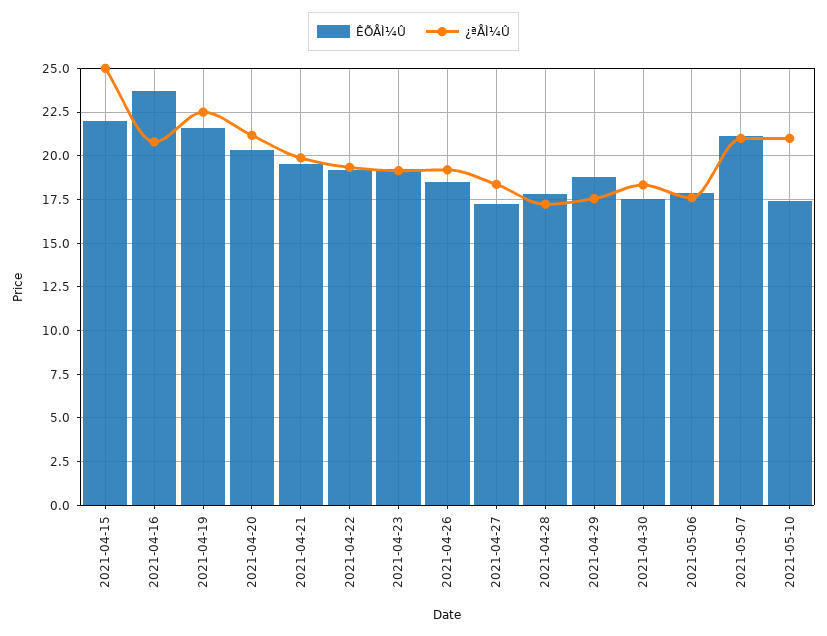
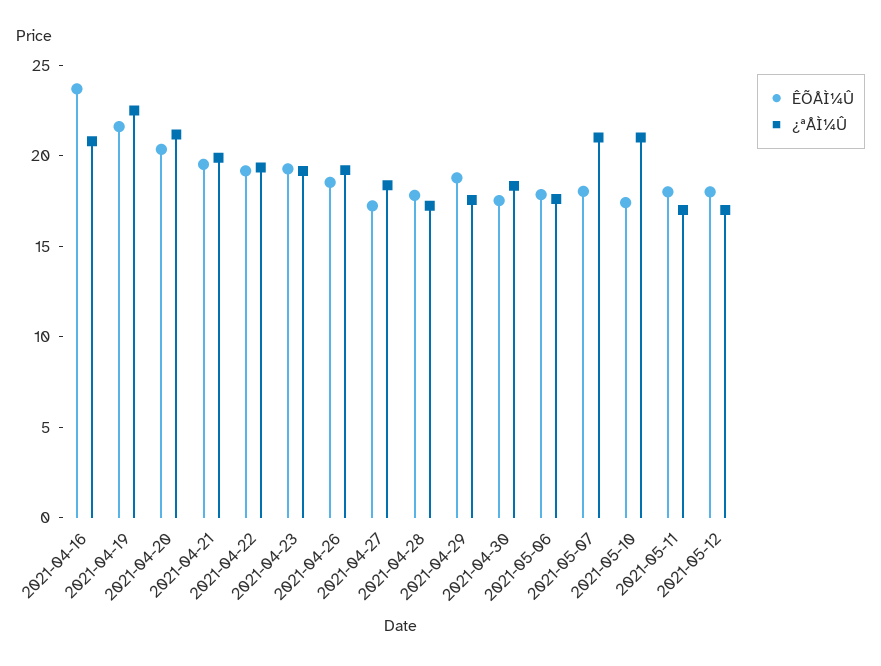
ÊÕÅÌ¼Û, 2021-04-15: 22 -> none
¿ªÅÌ¼Û, 2021-04-15: 25 -> none
ÊÕÅÌ¼Û, 2021-05-07: 21 -> 18
ÊÕÅÌ¼Û, 2021-05-11: none -> 18
¿ªÅÌ¼Û, 2021-05-11: none -> 17
ÊÕÅÌ¼Û, 2021-05-12: none -> 18
¿ªÅÌ¼Û, 2021-05-12: none -> 17

